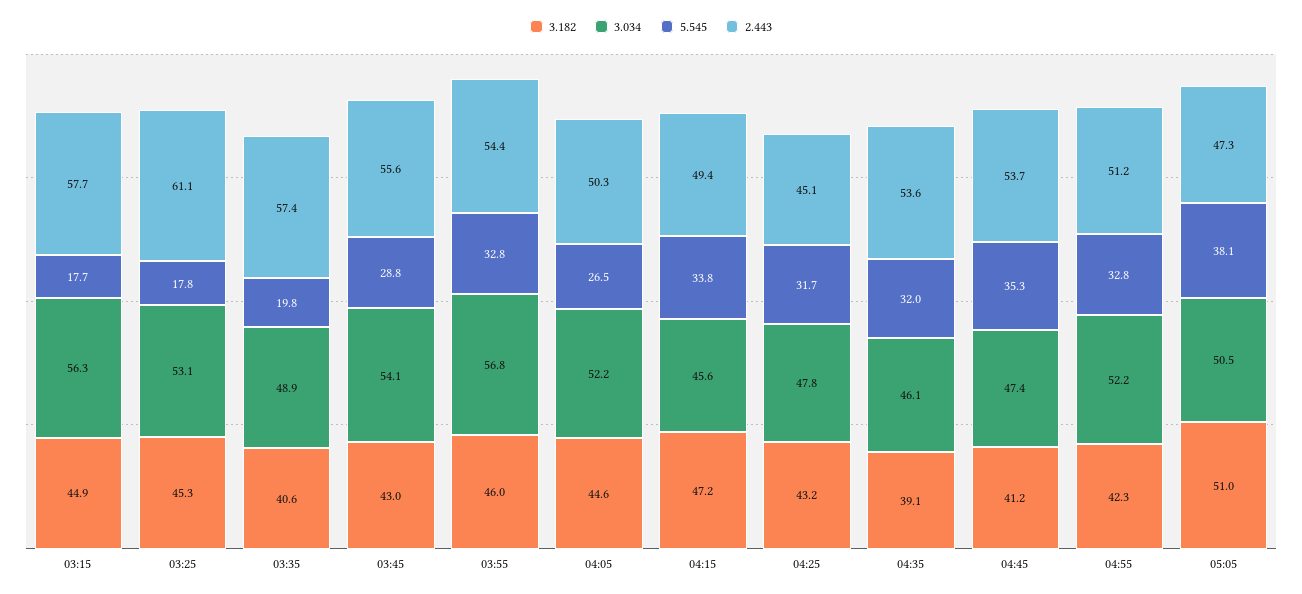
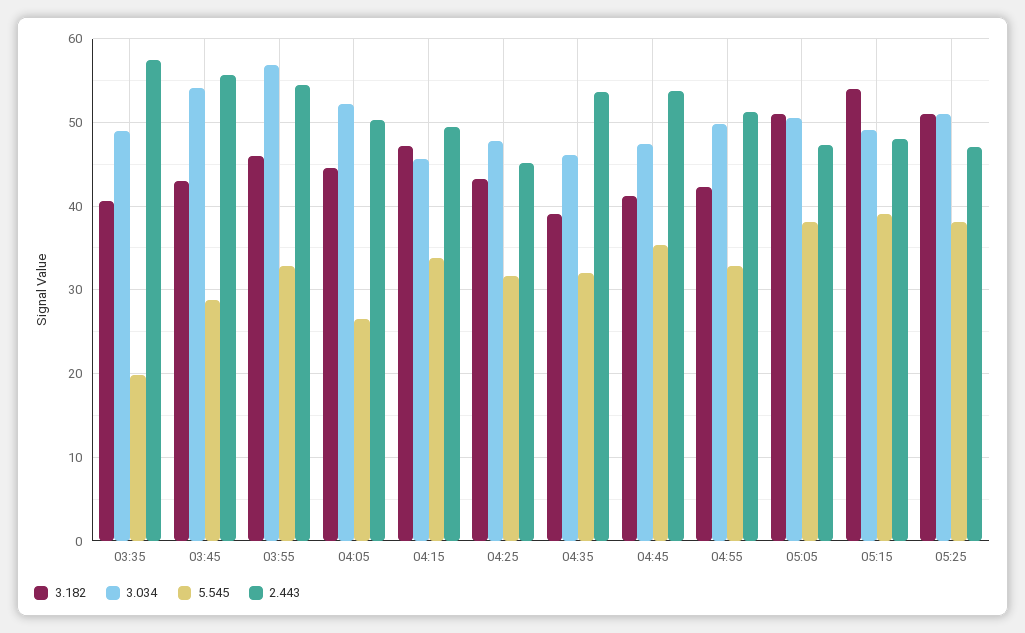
3.182, 03:15: 44.9 -> none
3.034, 03:15: 56.3 -> none
5.545, 03:15: 17.7 -> none
2.443, 03:15: 57.7 -> none
3.182, 03:25: 45.3 -> none
3.034, 03:25: 53.1 -> none
5.545, 03:25: 17.8 -> none
2.443, 03:25: 61.1 -> none
3.034, 04:55: 52.2 -> 50
3.182, 05:15: none -> 54
3.034, 05:15: none -> 49
5.545, 05:15: none -> 39
2.443, 05:15: none -> 48
3.182, 05:25: none -> 51
3.034, 05:25: none -> 51
5.545, 05:25: none -> 38
2.443, 05:25: none -> 47

